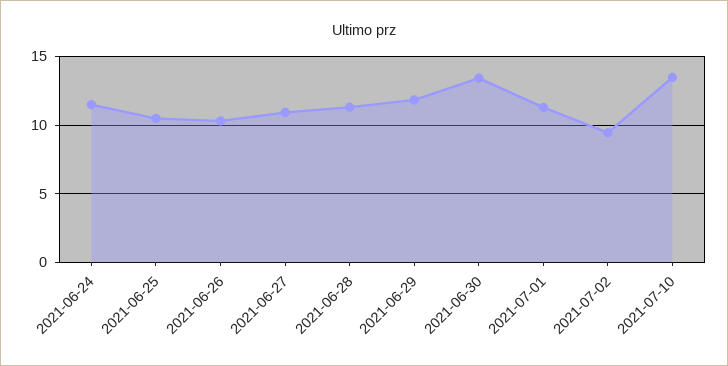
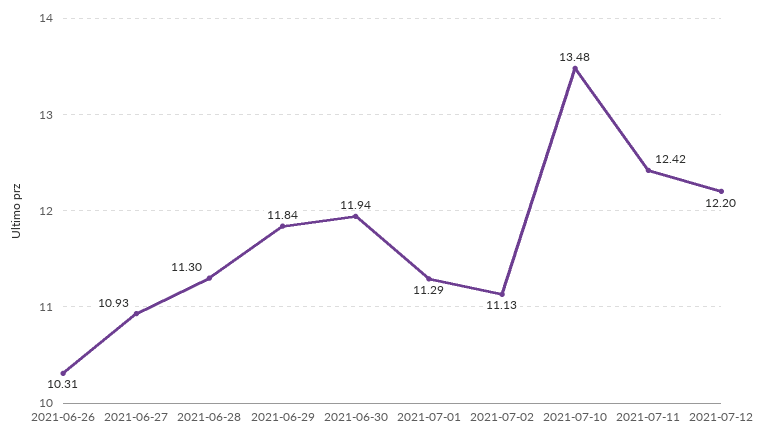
2021-06-24: 11.5 -> none
2021-06-25: 10.5 -> none
2021-06-30: 13.5 -> 11.94
2021-07-02: 9.5 -> 11.13
2021-07-11: none -> 12.42
2021-07-12: none -> 12.2

